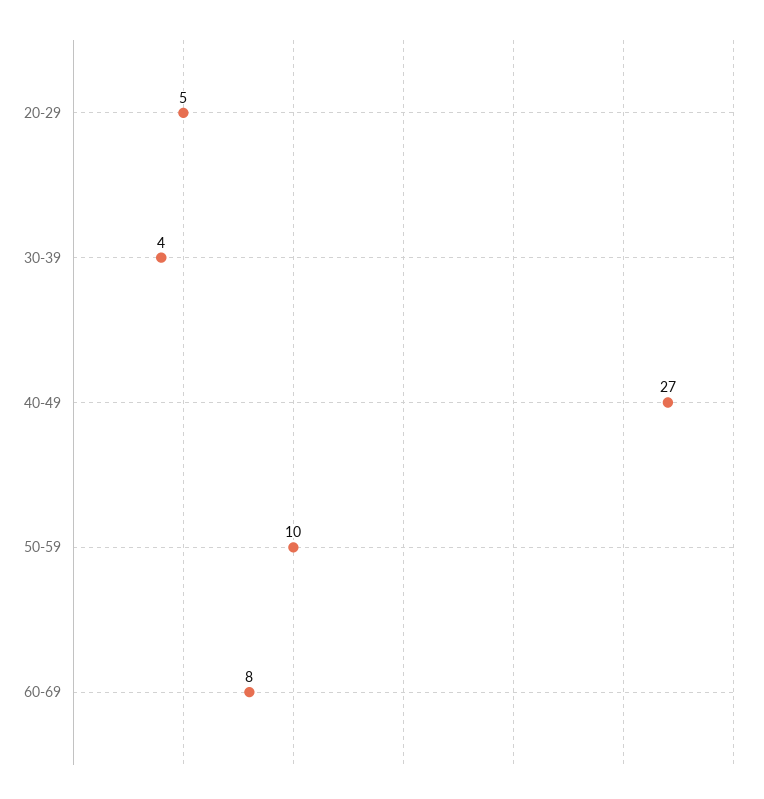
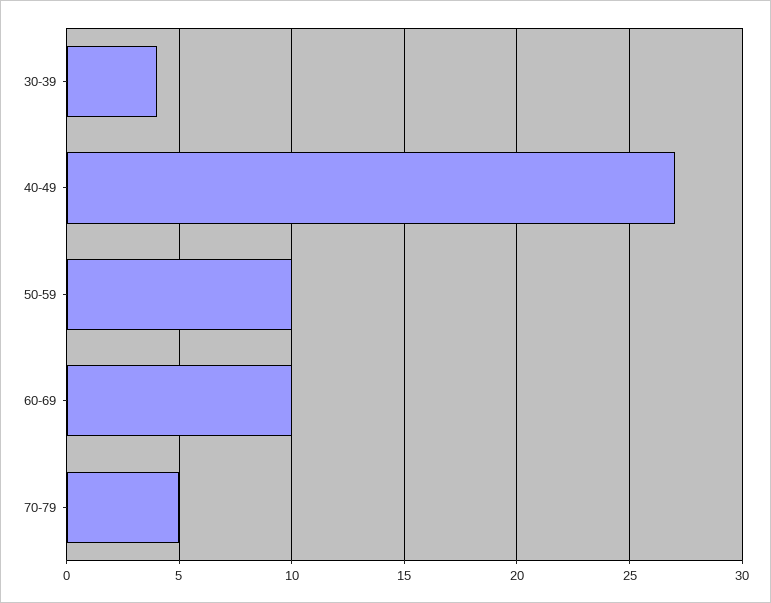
20-29: 5 -> none
60-69: 8 -> 10
70-79: none -> 5

